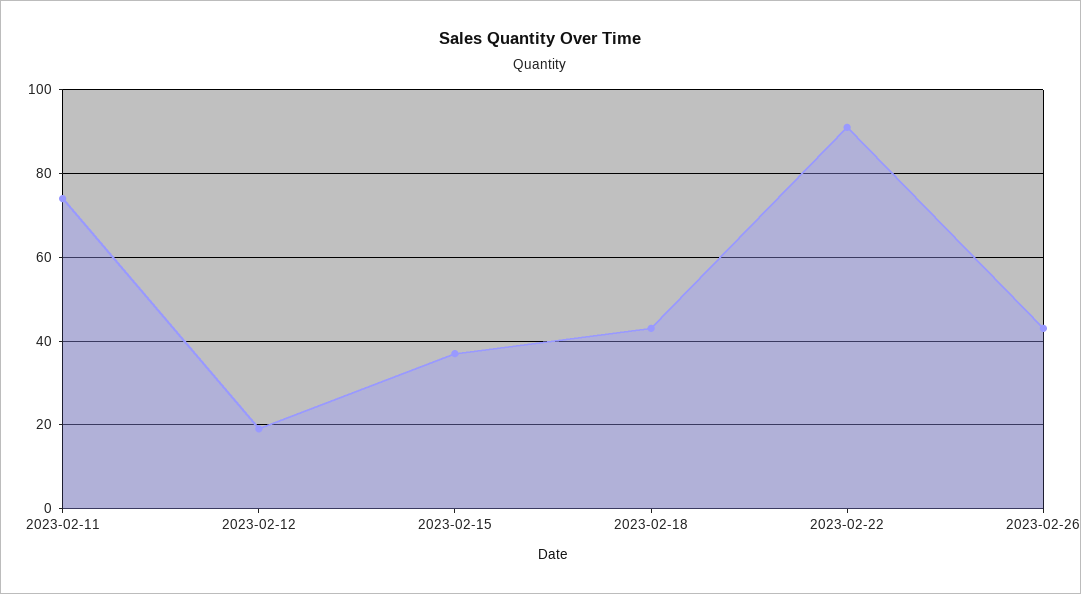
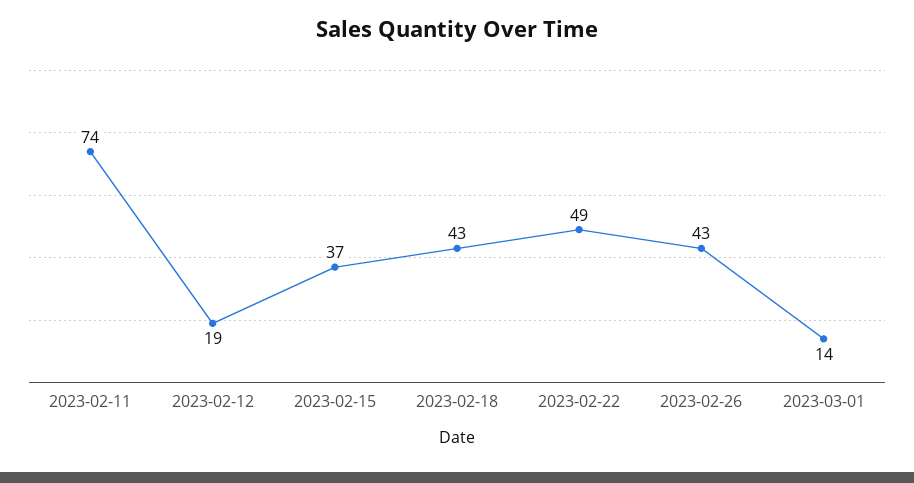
2023-02-22: 90 -> 49
2023-03-01: none -> 14

